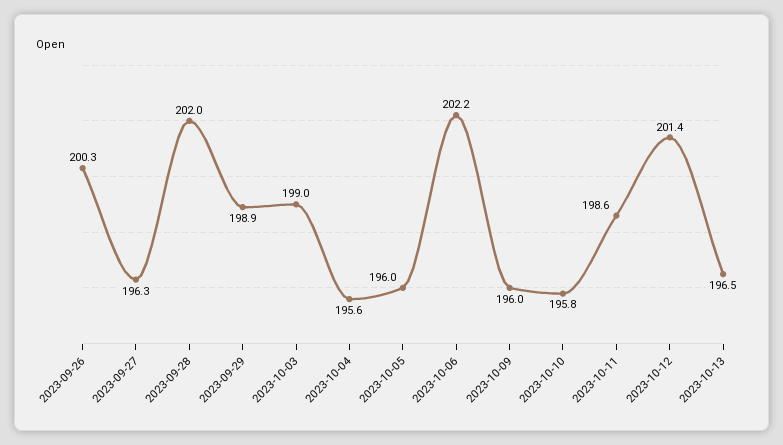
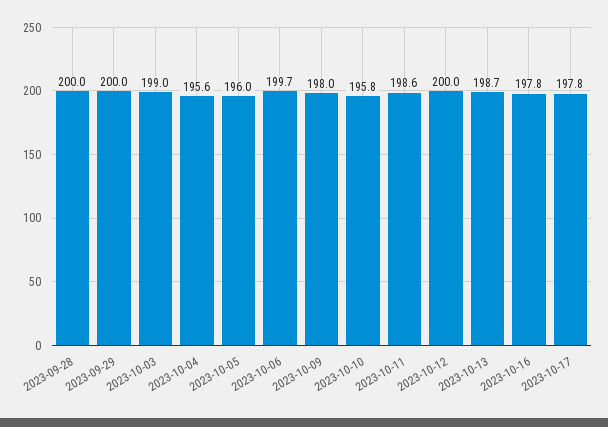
2023-09-26: 200.3 -> none
2023-09-27: 196.3 -> none
2023-09-28: 202 -> 200
2023-09-29: 198.9 -> 200
2023-10-06: 202.2 -> 199.7
2023-10-09: 196 -> 198
2023-10-12: 201.4 -> 200
2023-10-13: 196.5 -> 198.7
2023-10-16: none -> 197.8
2023-10-17: none -> 197.8

